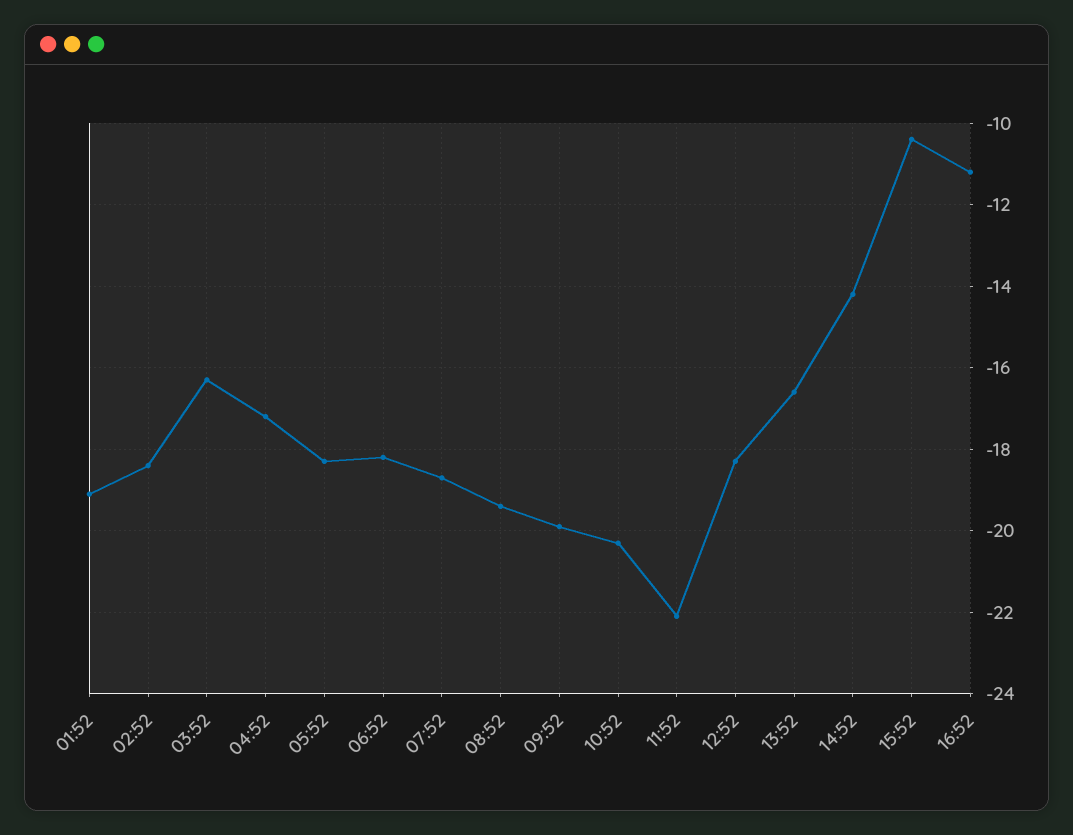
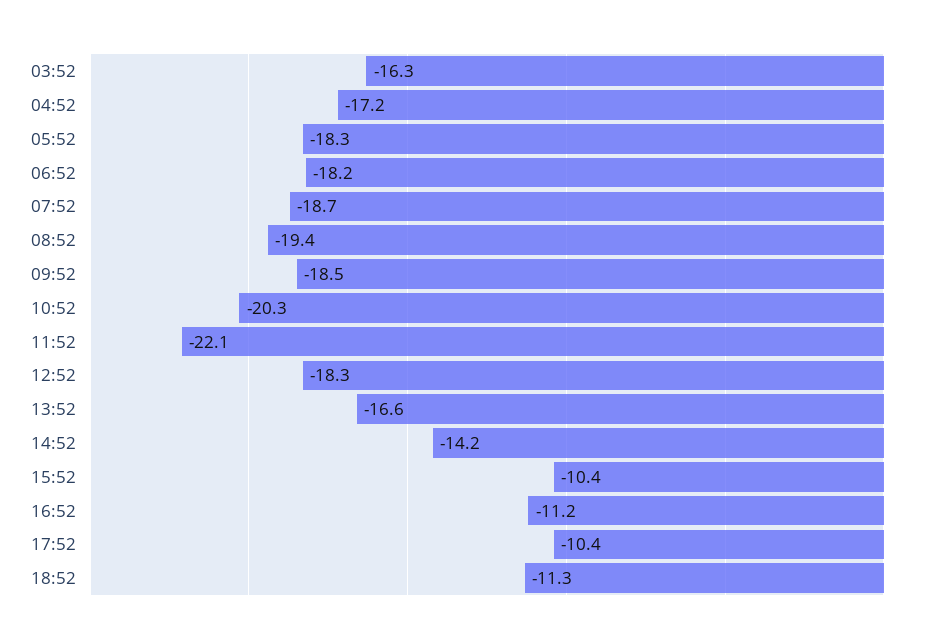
01:52: -19 -> none
02:52: -18.5 -> none
09:52: -20 -> -18.5
17:52: none -> -10.4
18:52: none -> -11.3

